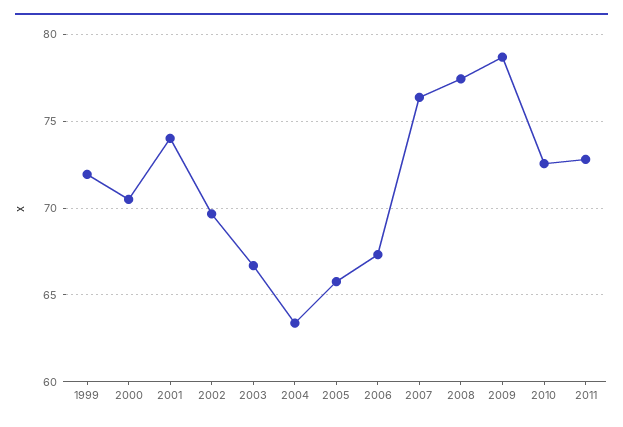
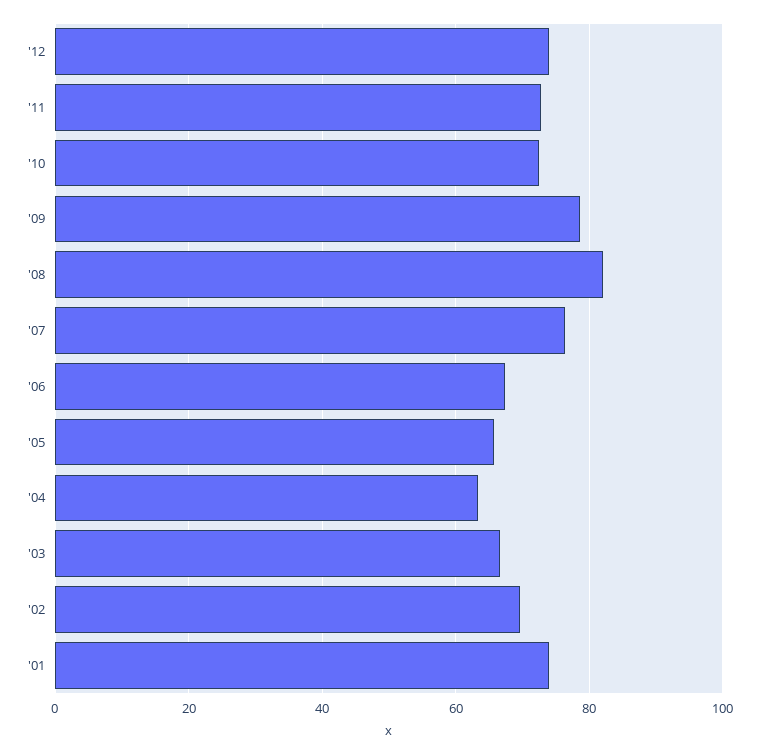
1999: 72 -> none
2000: 70.5 -> none
2008: 77.5 -> 82
'12: none -> 74

